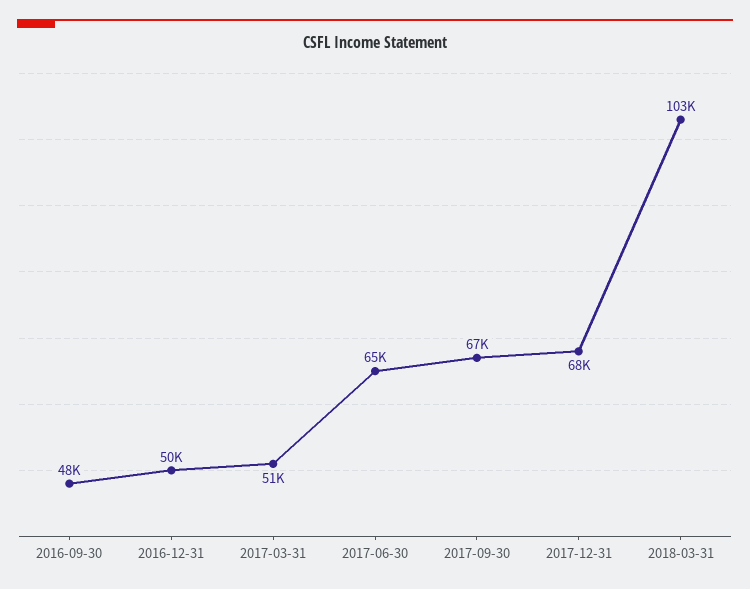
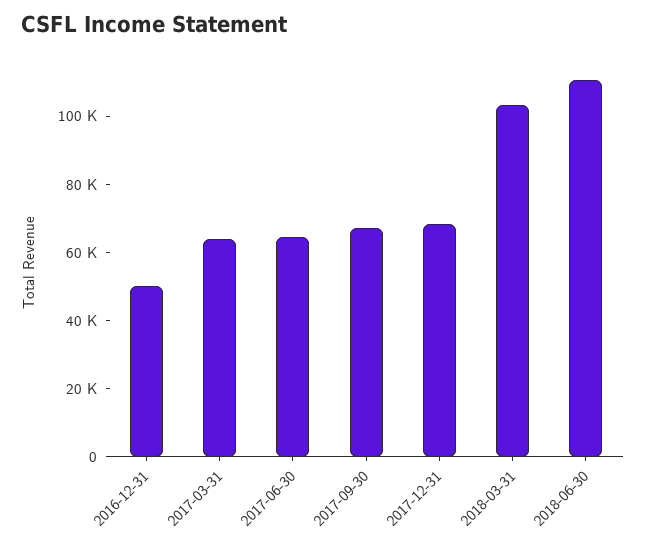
2016-09-30: 48000 -> none
2017-03-31: 51000 -> 65000
2018-06-30: none -> 110000

